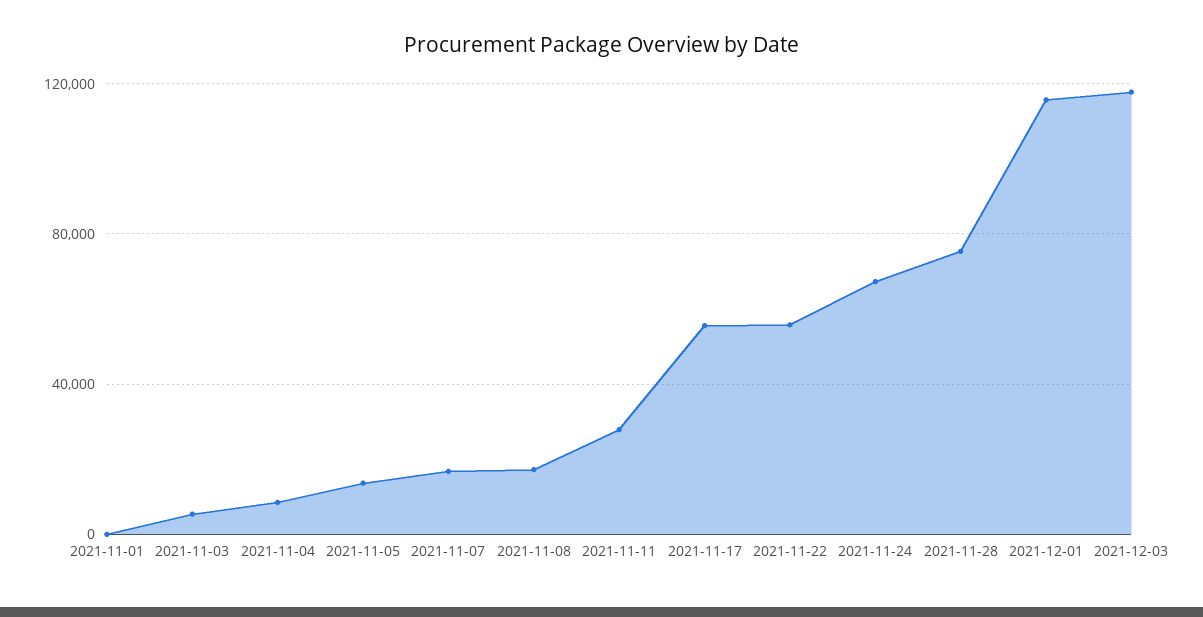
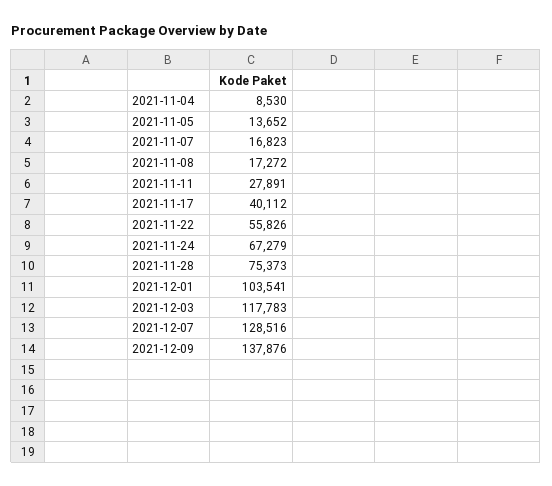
2021-11-01: 0 -> none
2021-11-03: 5000 -> none
2021-11-17: 55000 -> 40112
2021-12-01: 115000 -> 103541
2021-12-07: none -> 128516
2021-12-09: none -> 137876

